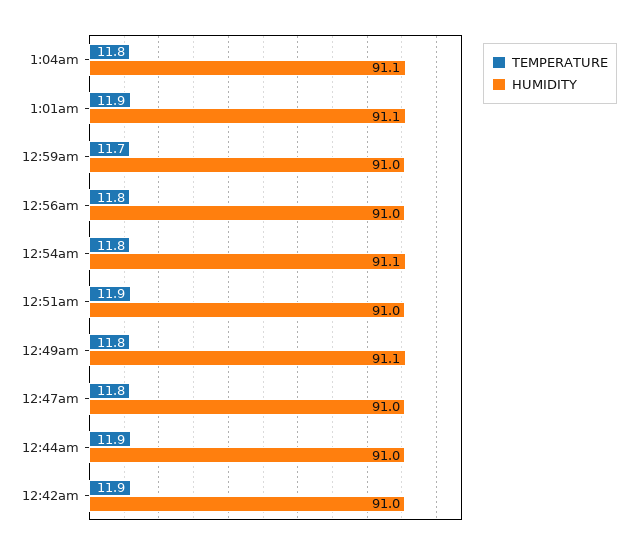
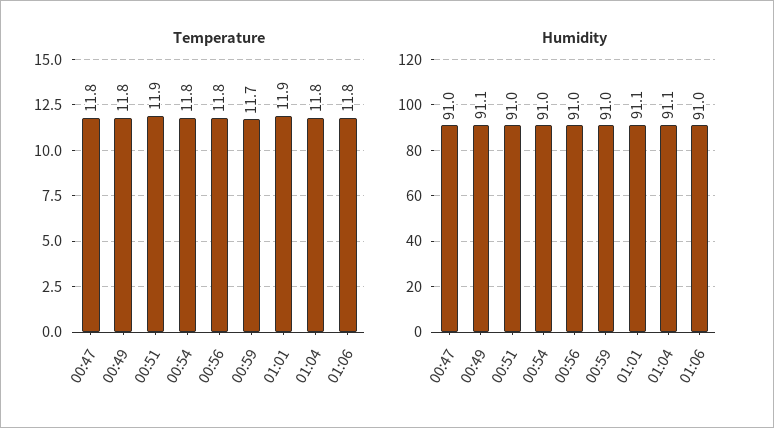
HUMIDITY, 12:54am: 91.1 -> 91
TEMPERATURE, 12:44am: 11.9 -> none
HUMIDITY, 12:44am: 91 -> none
TEMPERATURE, 12:42am: 11.9 -> none
HUMIDITY, 12:42am: 91 -> none
TEMPERATURE, 01:06: none -> 11.8
HUMIDITY, 01:06: none -> 91

